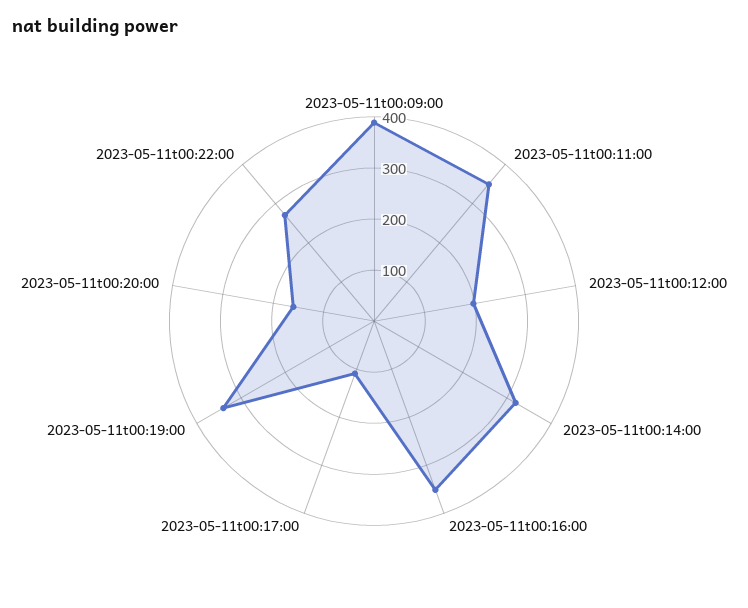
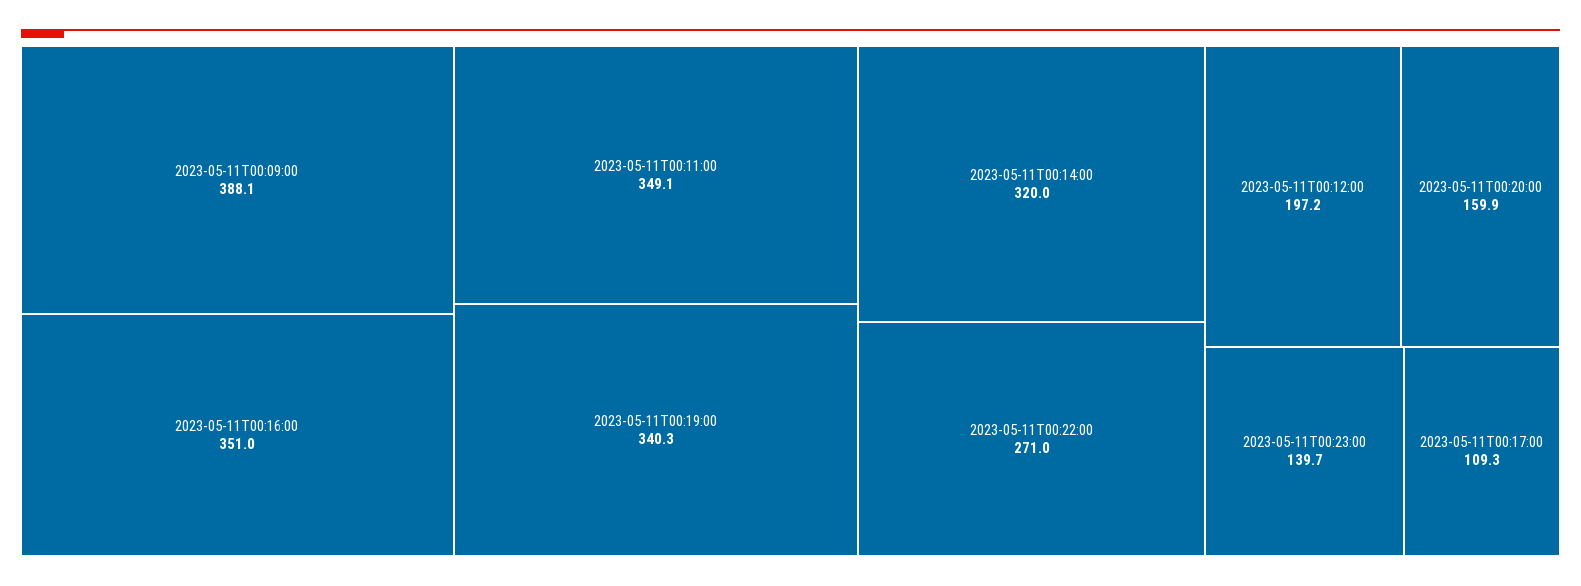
2023-05-11T00:23:00: none -> 139.7

